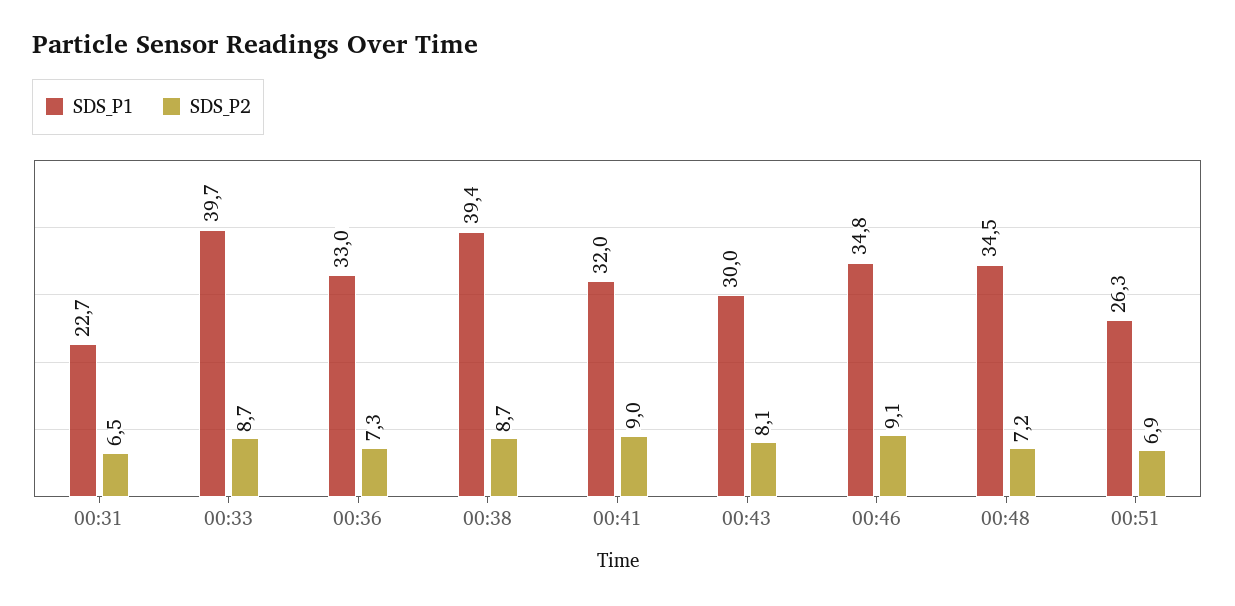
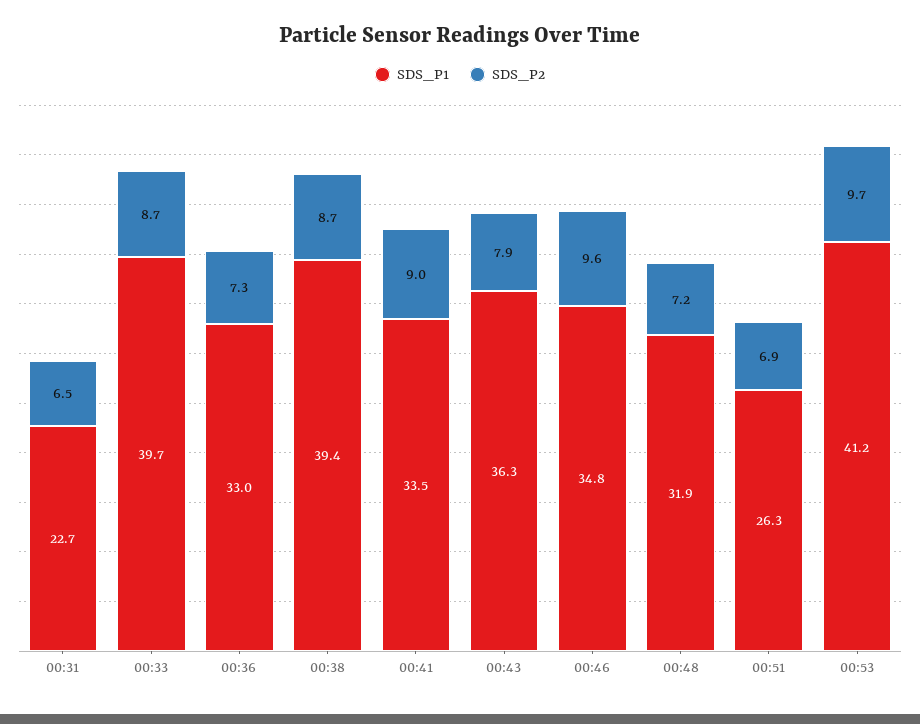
SDS_P1, 00:41: 32 -> 33.5
SDS_P1, 00:43: 30 -> 36.3
SDS_P2, 00:43: 8.1 -> 7.9
SDS_P2, 00:46: 9.1 -> 9.6
SDS_P1, 00:48: 34.5 -> 31.9
SDS_P1, 00:53: none -> 41.2
SDS_P2, 00:53: none -> 9.7

